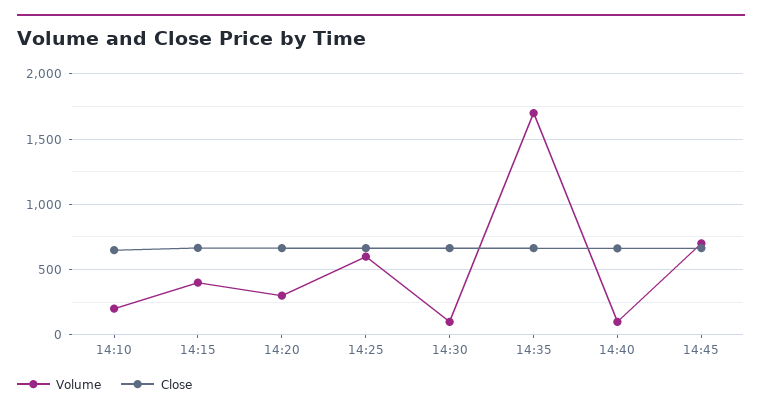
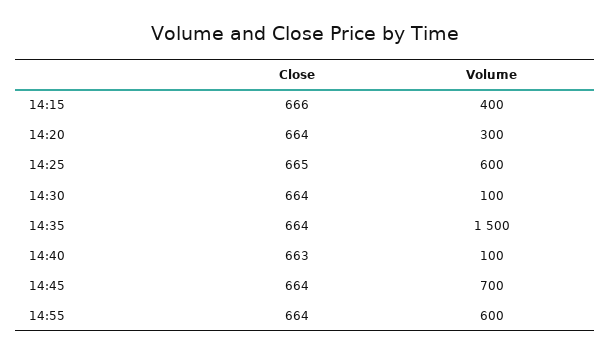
Volume, 14:10: 200 -> none
Close, 14:10: 650 -> none
Volume, 14:35: 1700 -> 1500
Close, 14:55: none -> 664
Volume, 14:55: none -> 600

